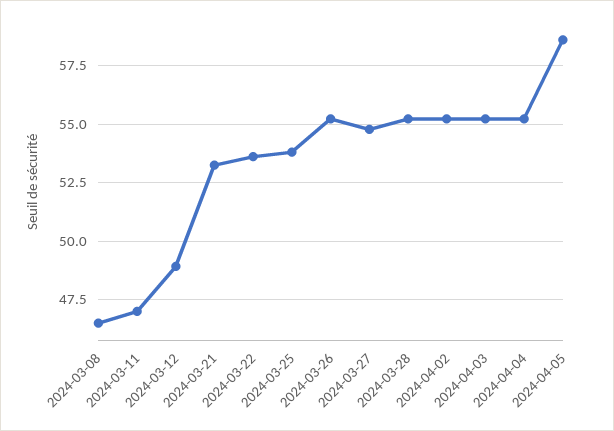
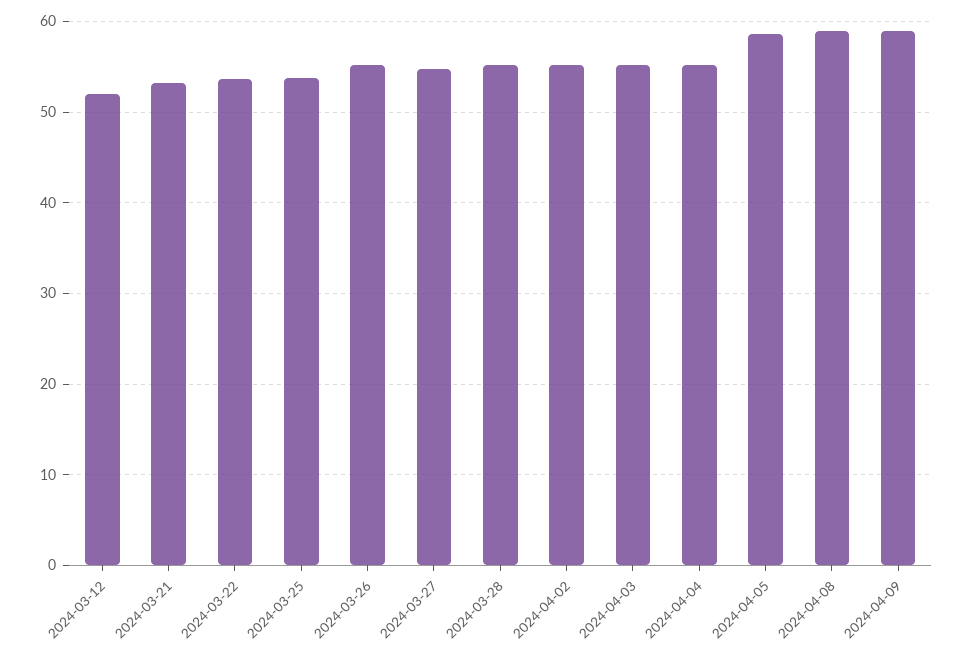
2024-03-08: 46.5 -> none
2024-03-11: 47 -> none
2024-03-12: 49 -> 52
2024-04-08: none -> 59
2024-04-09: none -> 59

